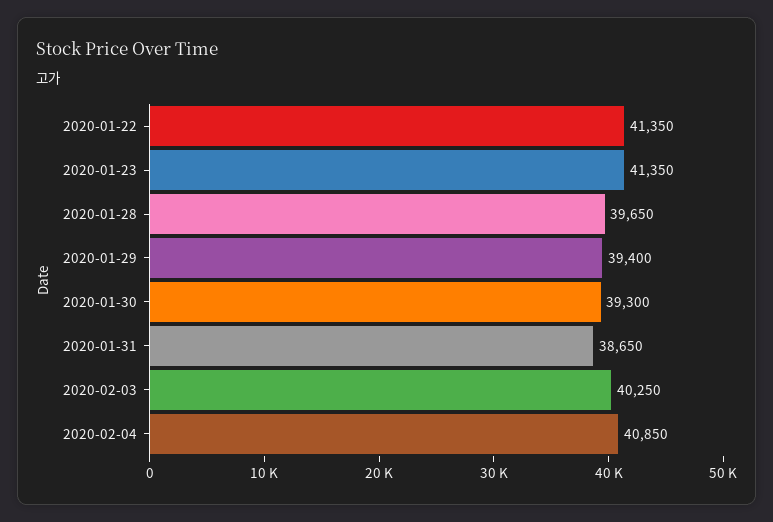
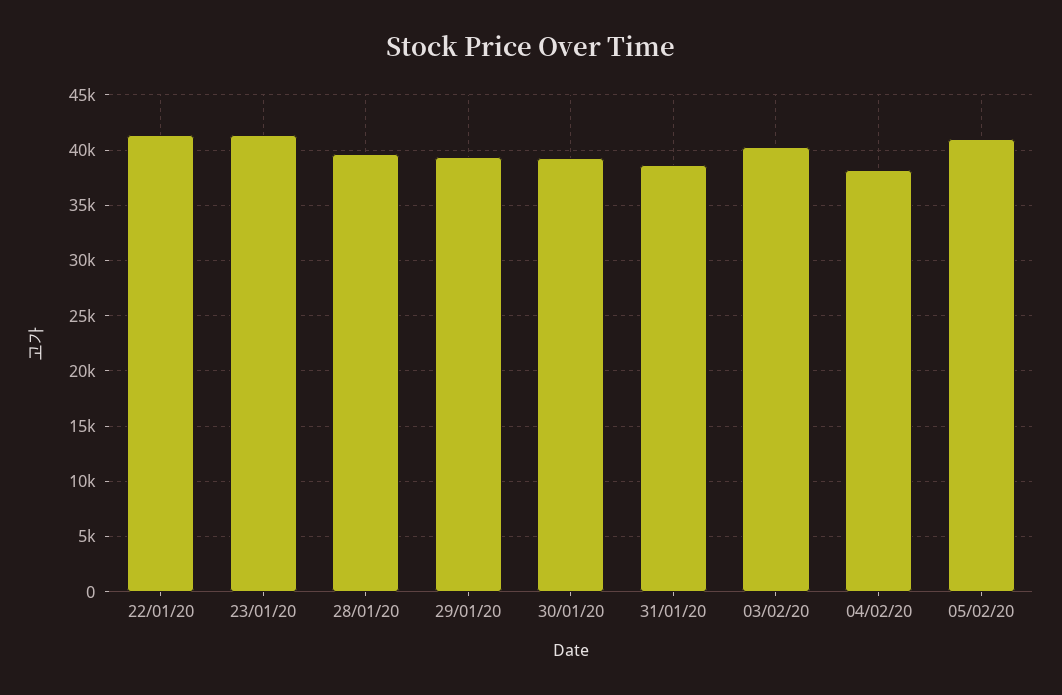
2020-02-04: 40850 -> 38000
05/02/20: none -> 41000

